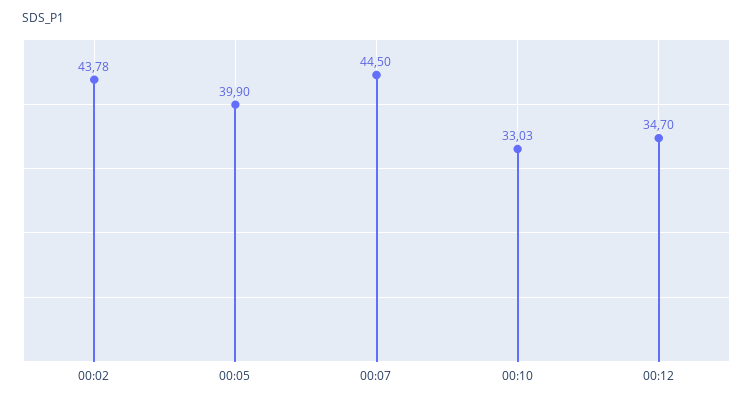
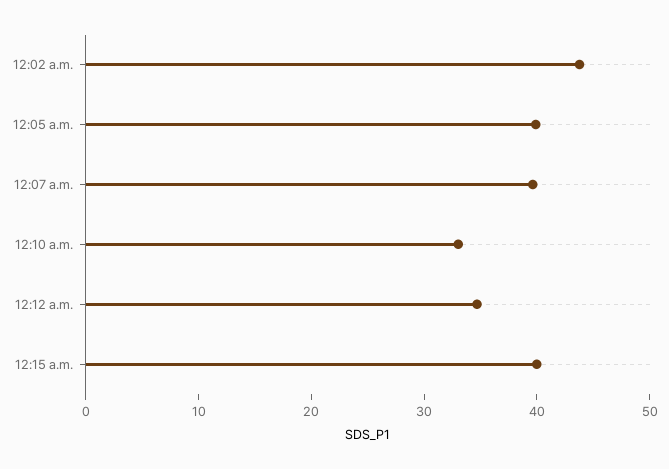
00:07: 44.5 -> 40
12:15 a.m.: none -> 40

